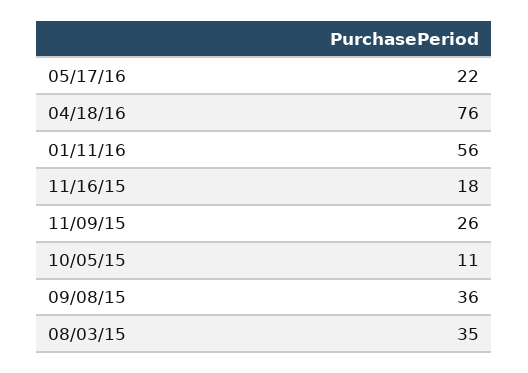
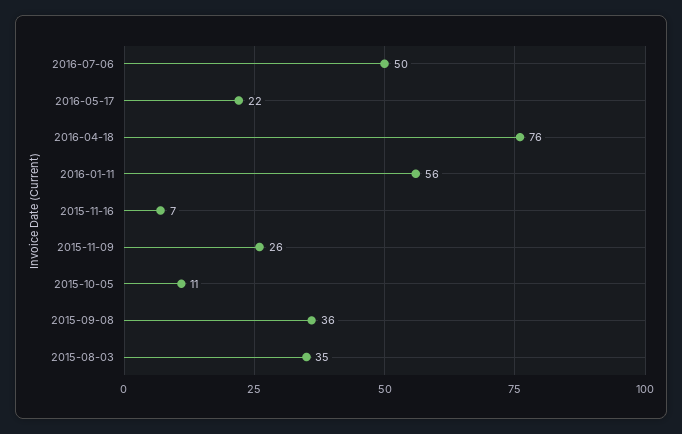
11/16/15: 18 -> 7
2016-07-06: none -> 50

